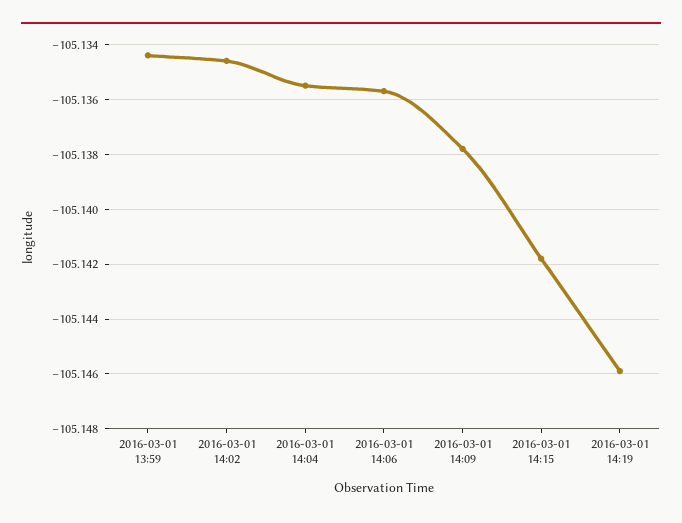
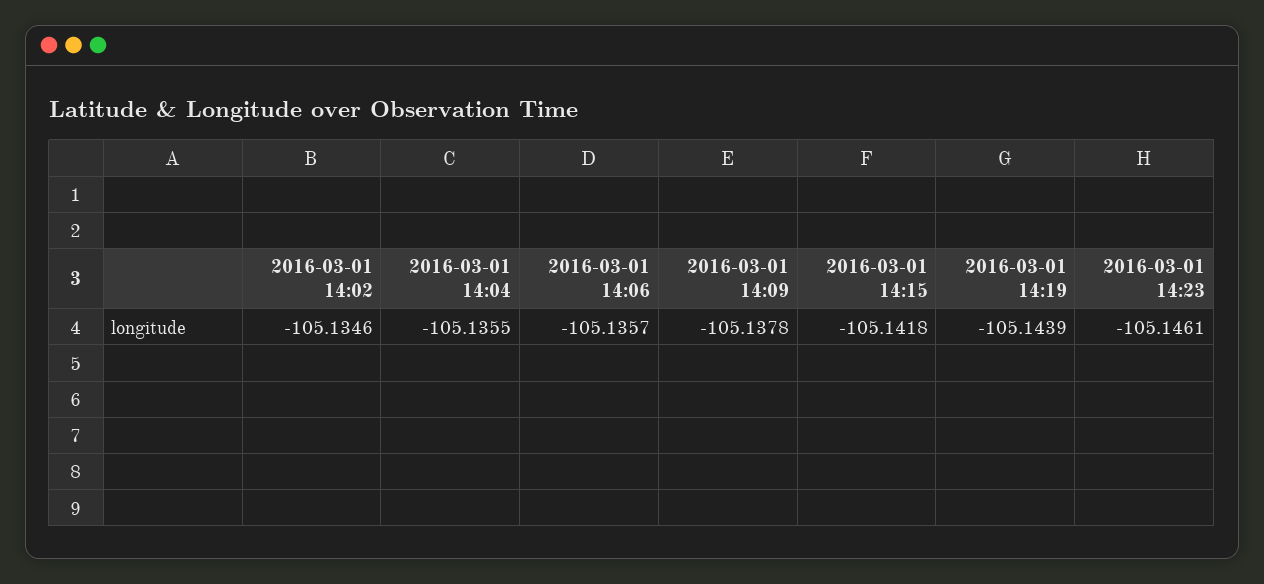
2016-03-01 13:59: -105.1345 -> none
2016-03-01 14:19: -105.146 -> -105.1439
2016-03-01 14:23: none -> -105.1461

